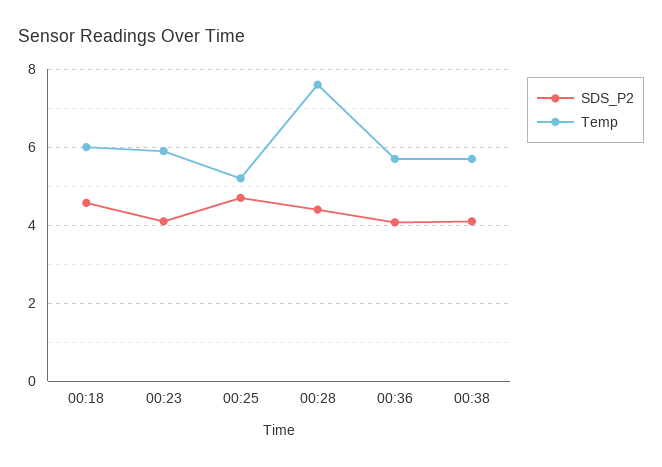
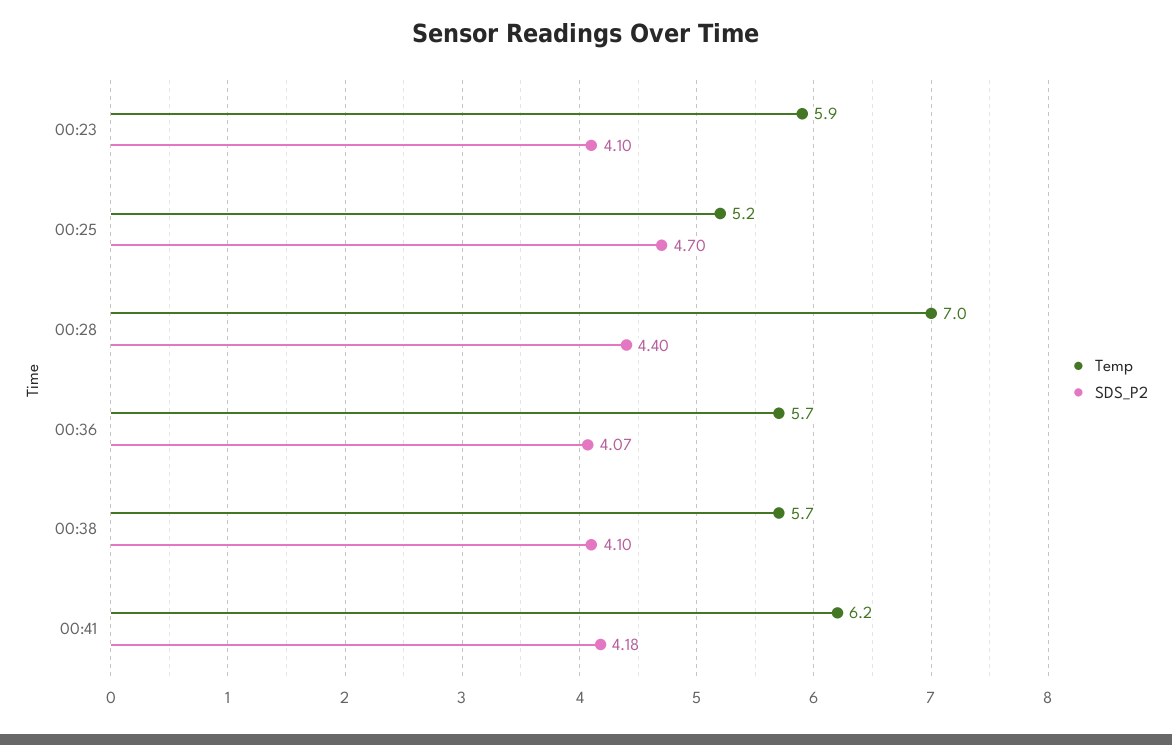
SDS_P2, 00:18: 4.6 -> none
Temp, 00:18: 6 -> none
Temp, 00:28: 7.6 -> 7
Temp, 00:41: none -> 6.2
SDS_P2, 00:41: none -> 4.18

